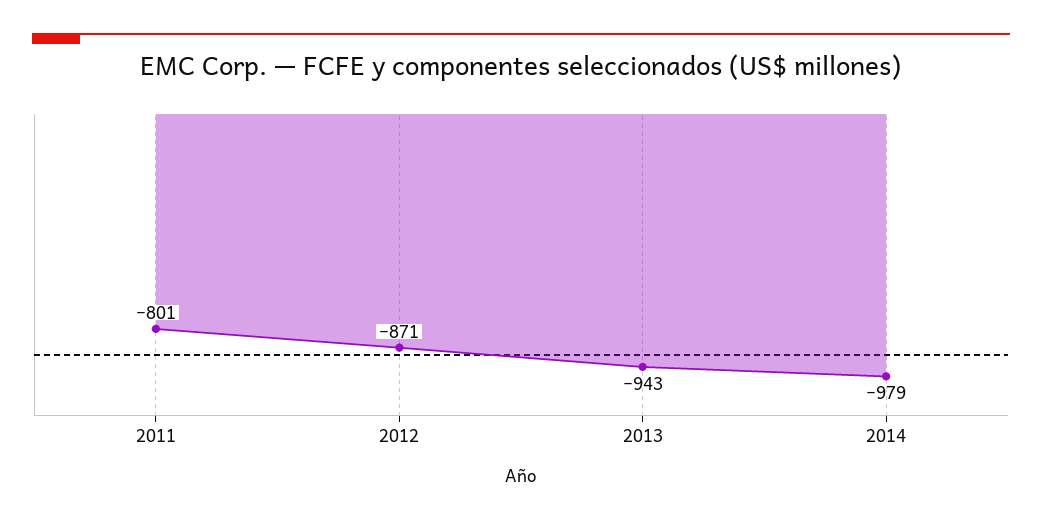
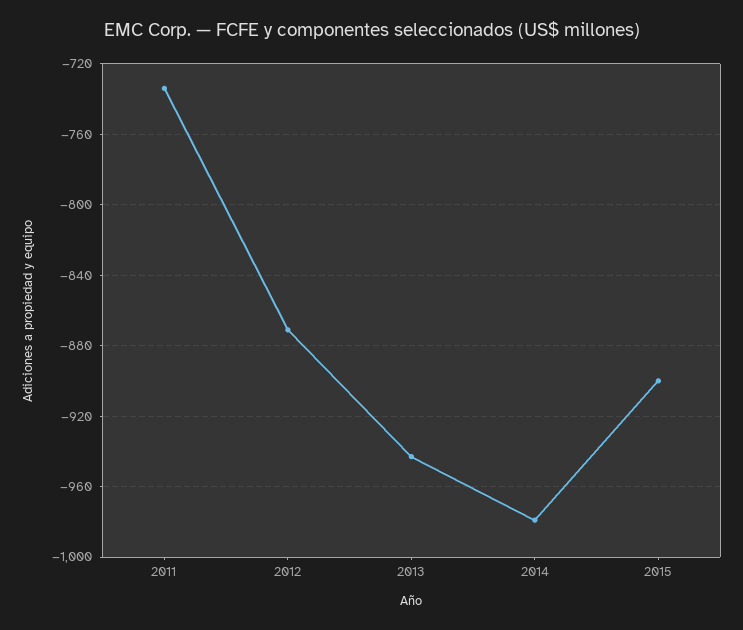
2011: -801 -> -735
2015: none -> -900

